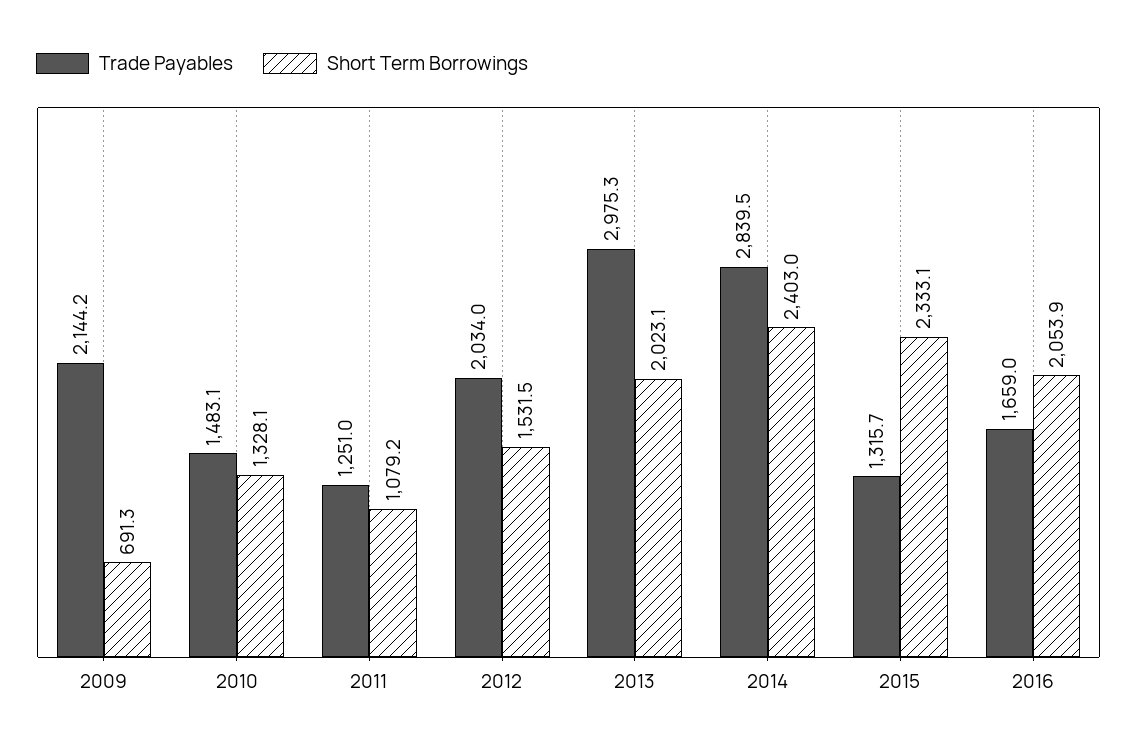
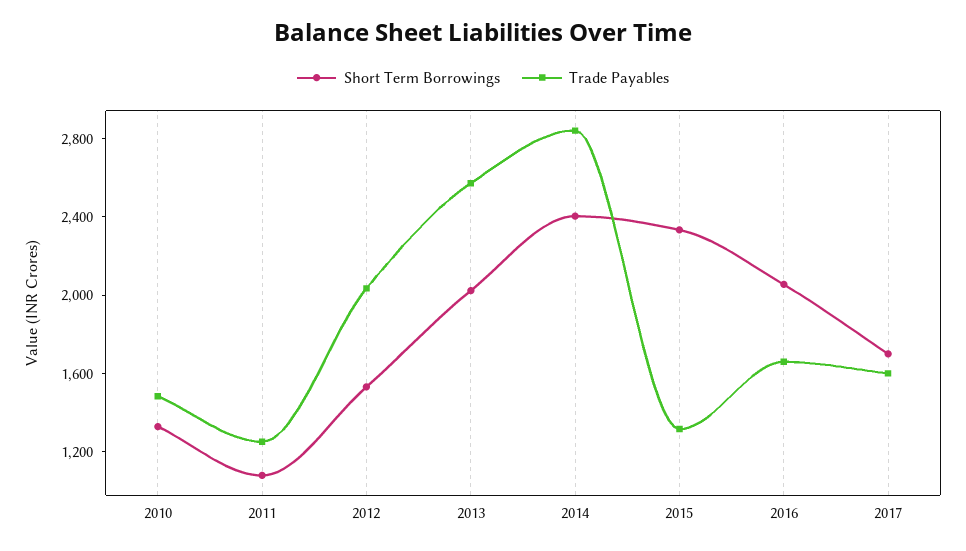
Trade Payables, 2009: 2144.2 -> none
Short Term Borrowings, 2009: 691.3 -> none
Trade Payables, 2013: 2975.3 -> 2600
Short Term Borrowings, 2017: none -> 1700
Trade Payables, 2017: none -> 1600

